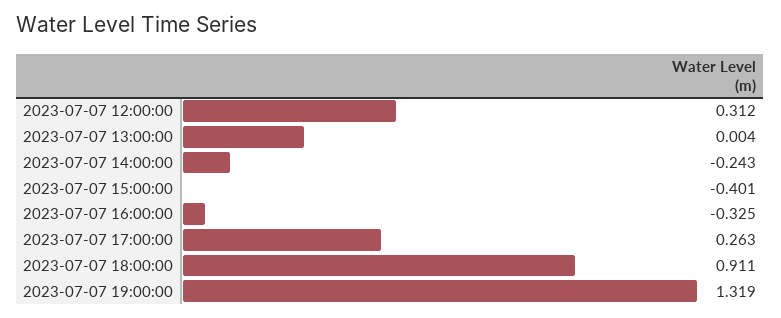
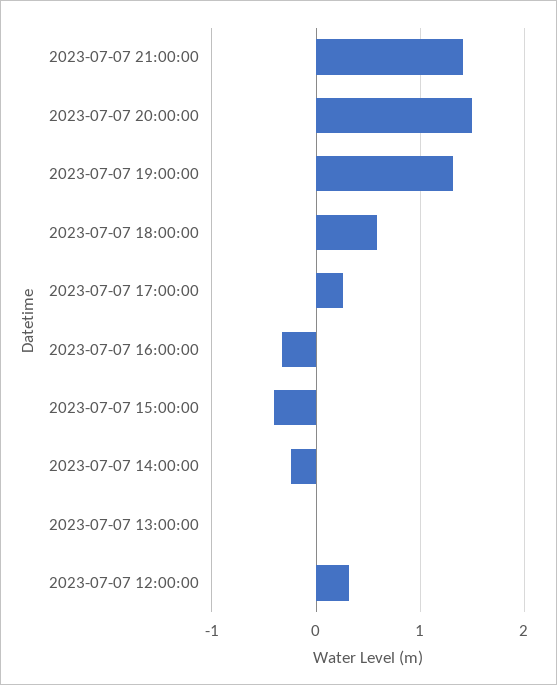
2023-07-07 18:00:00: 0.911 -> 0.6
2023-07-07 21:00:00: none -> 1.4
2023-07-07 20:00:00: none -> 1.5

